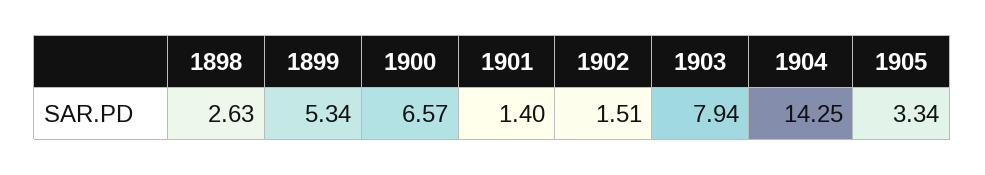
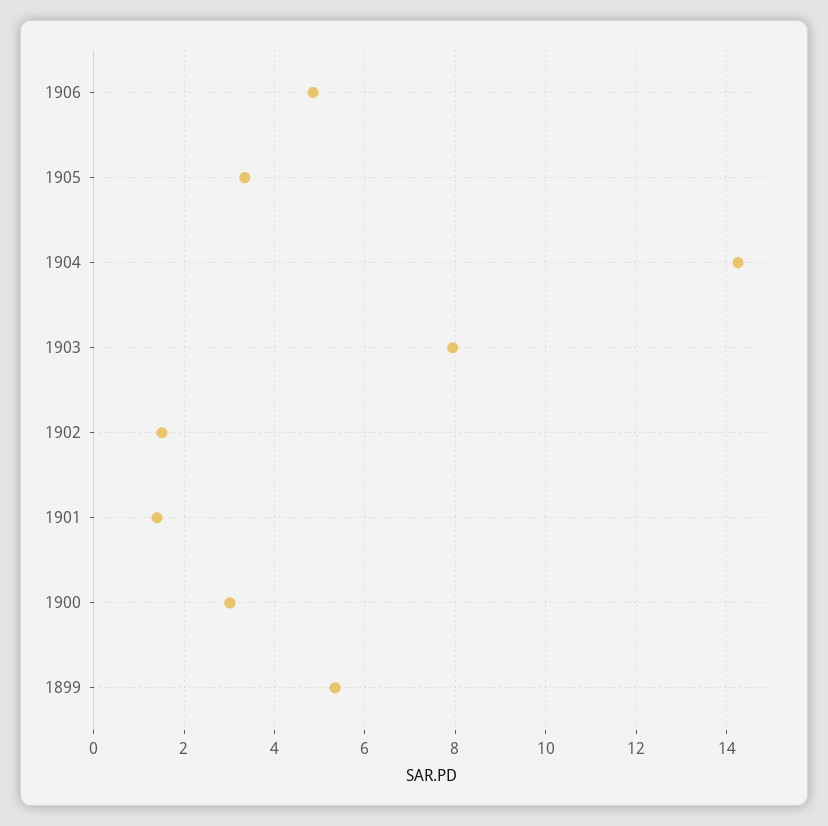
1898: 2.63 -> none
1900: 6.57 -> 3
1906: none -> 4.8

